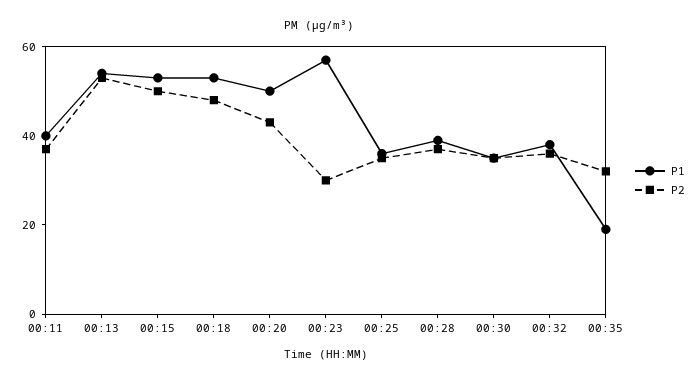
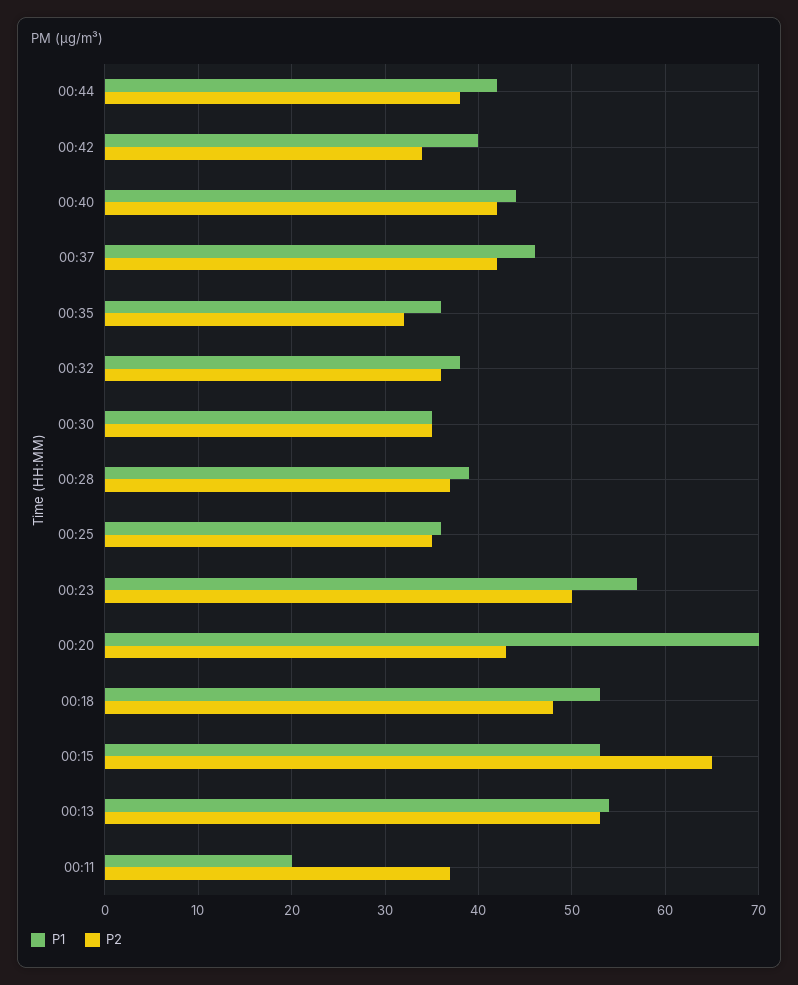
P1, 00:11: 40 -> 20
P2, 00:15: 50 -> 65
P1, 00:20: 50 -> 70
P2, 00:23: 30 -> 50
P1, 00:35: 20 -> 36
P1, 00:44: none -> 42
P2, 00:44: none -> 38
P1, 00:42: none -> 40
P2, 00:42: none -> 34
P1, 00:40: none -> 44
P2, 00:40: none -> 42
P1, 00:37: none -> 46
P2, 00:37: none -> 42

